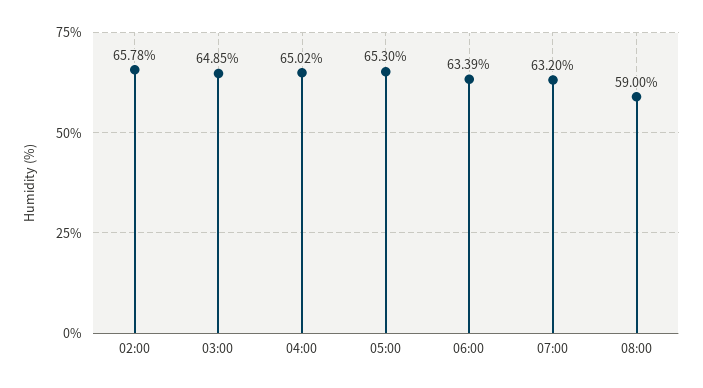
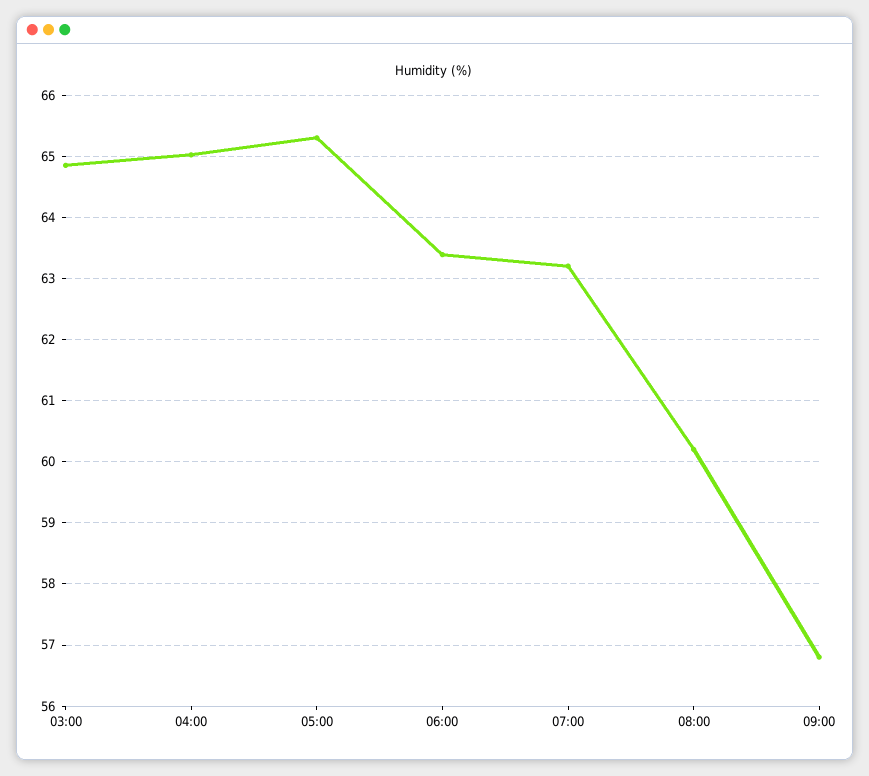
02:00: 65.78 -> none
08:00: 59 -> 60.2
09:00: none -> 56.8

